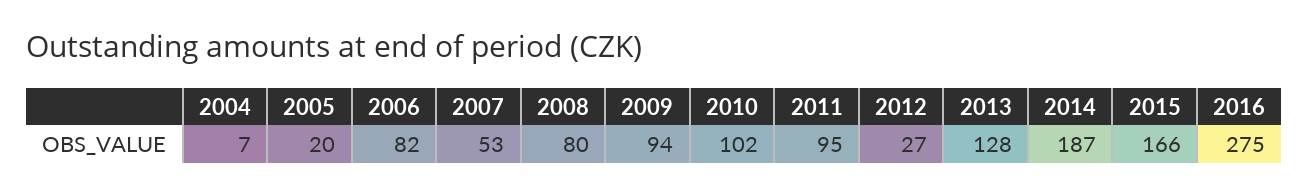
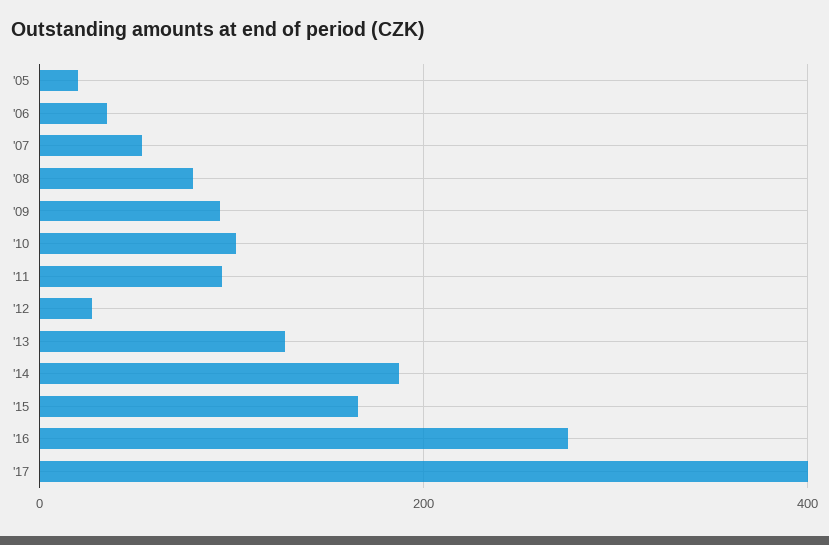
2004: 7 -> none
2006: 82 -> 40
'17: none -> 400

